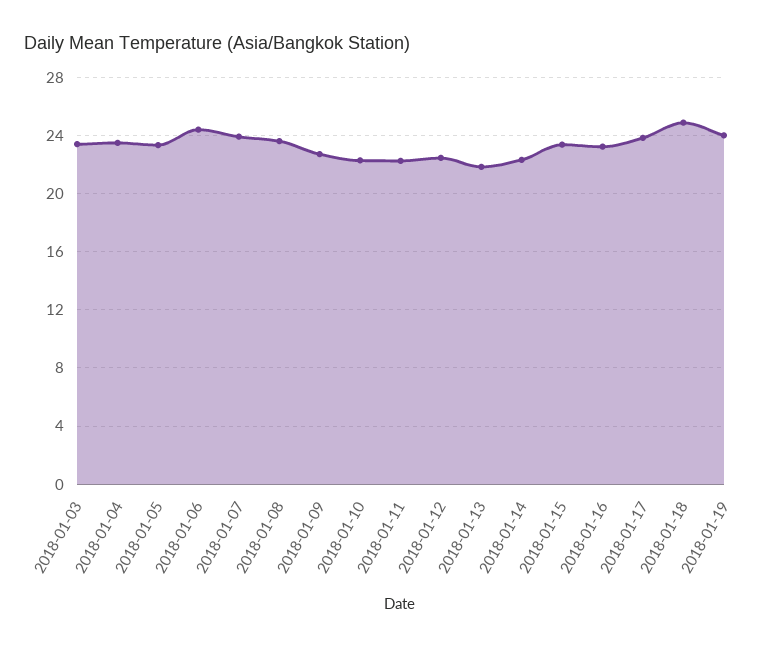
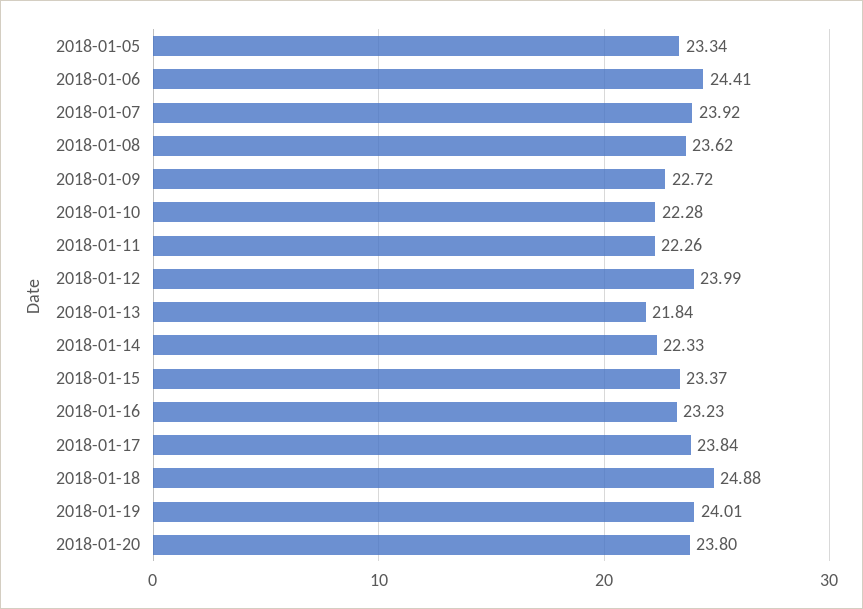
2018-01-03: 23.5 -> none
2018-01-04: 23.5 -> none
2018-01-12: 22.5 -> 23.99
2018-01-20: none -> 23.8

